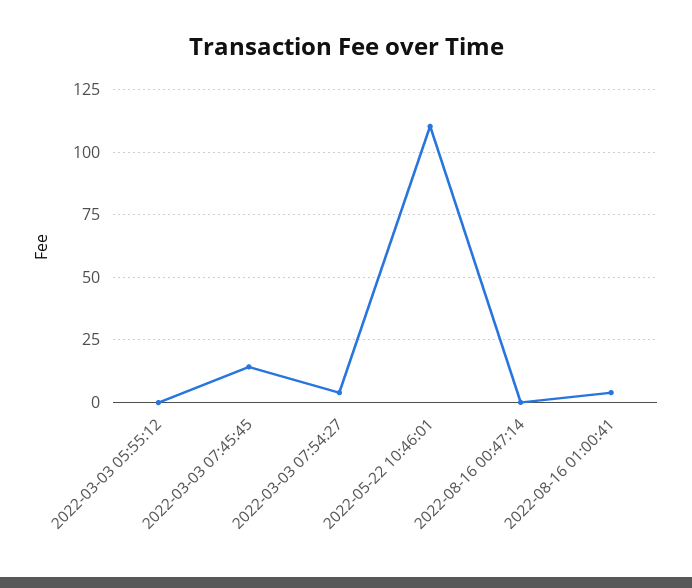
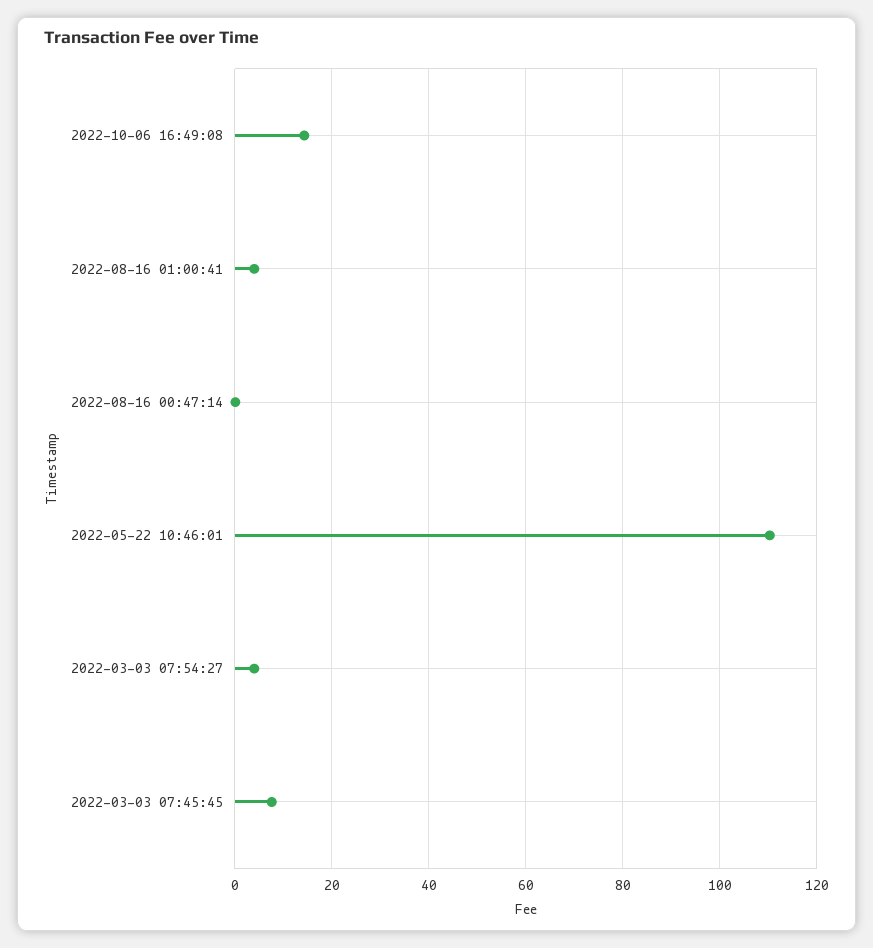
2022-03-03 05:55:12: 0 -> none
2022-03-03 07:45:45: 15 -> 8
2022-10-06 16:49:08: none -> 14

